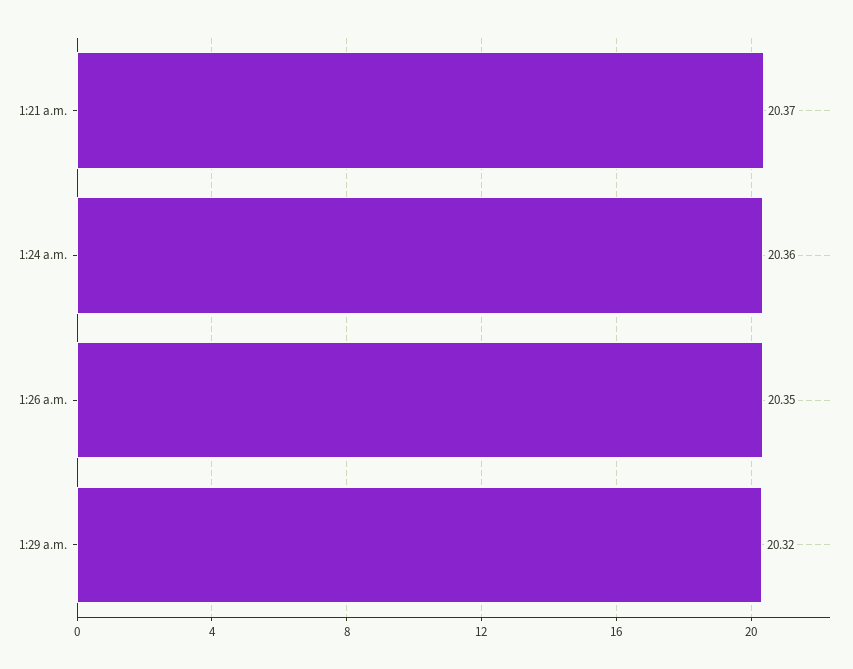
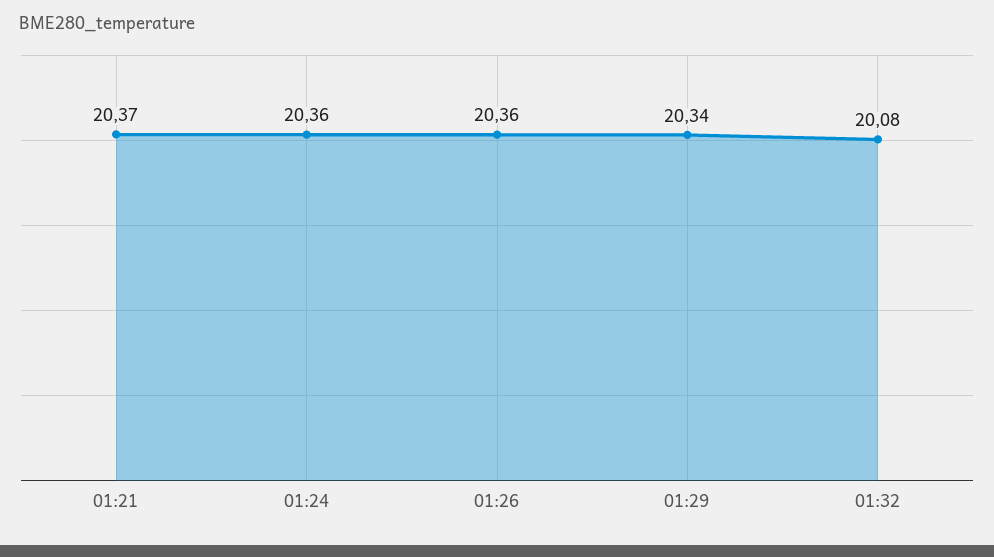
1:26 a.m.: 20.35 -> 20.36
1:29 a.m.: 20.32 -> 20.34
01:32: none -> 20.08

